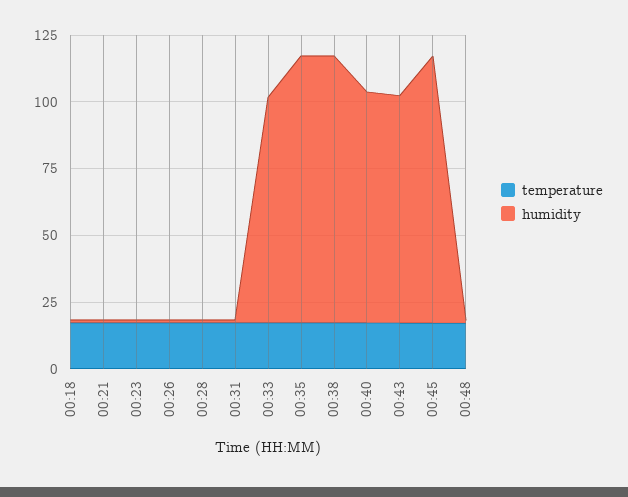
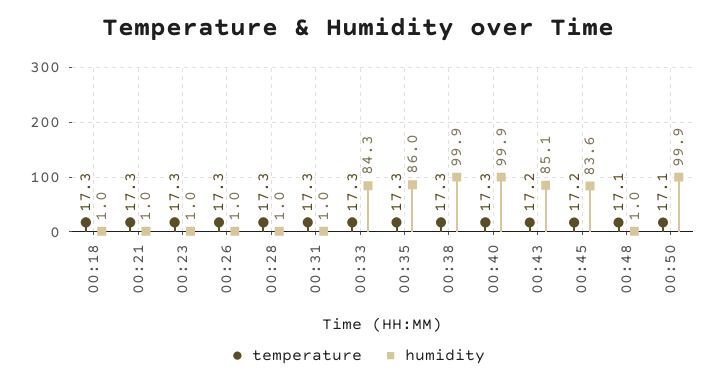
humidity, 00:35: 100 -> 86
humidity, 00:40: 85 -> 99.9
humidity, 00:45: 100 -> 83.6
temperature, 00:50: none -> 17.1
humidity, 00:50: none -> 99.9

